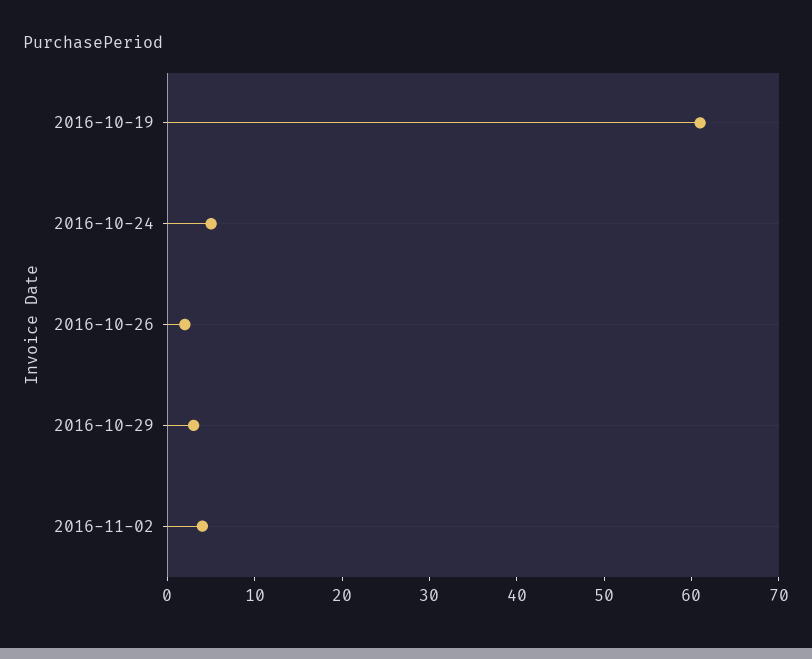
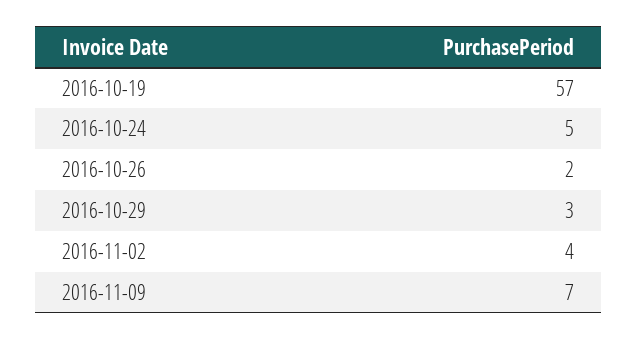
2016-10-19: 61 -> 57
2016-11-09: none -> 7

